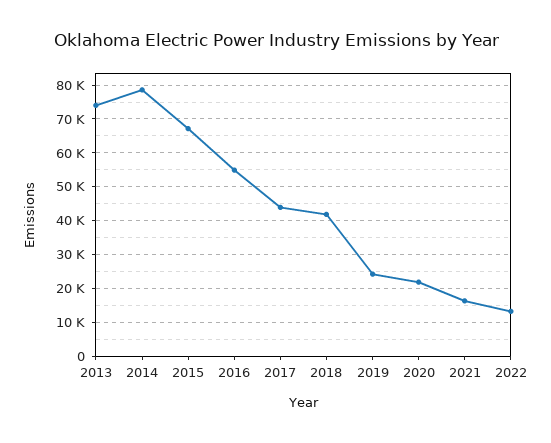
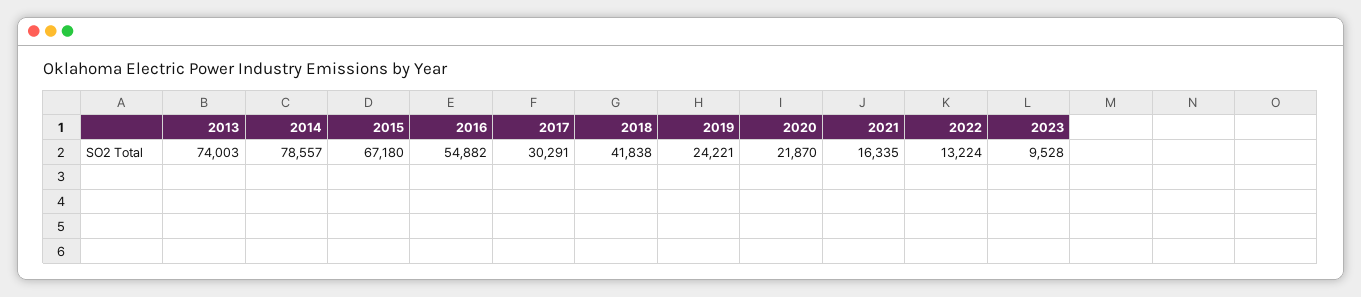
2017: 44000 -> 30291
2023: none -> 9528

